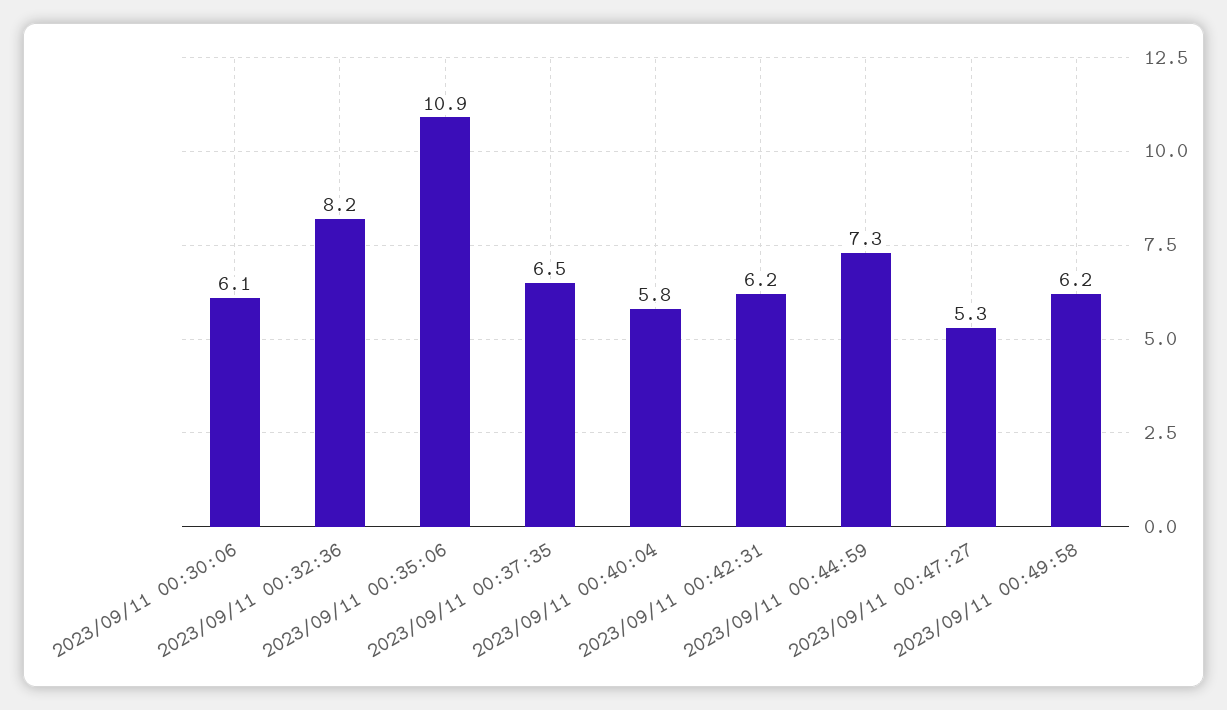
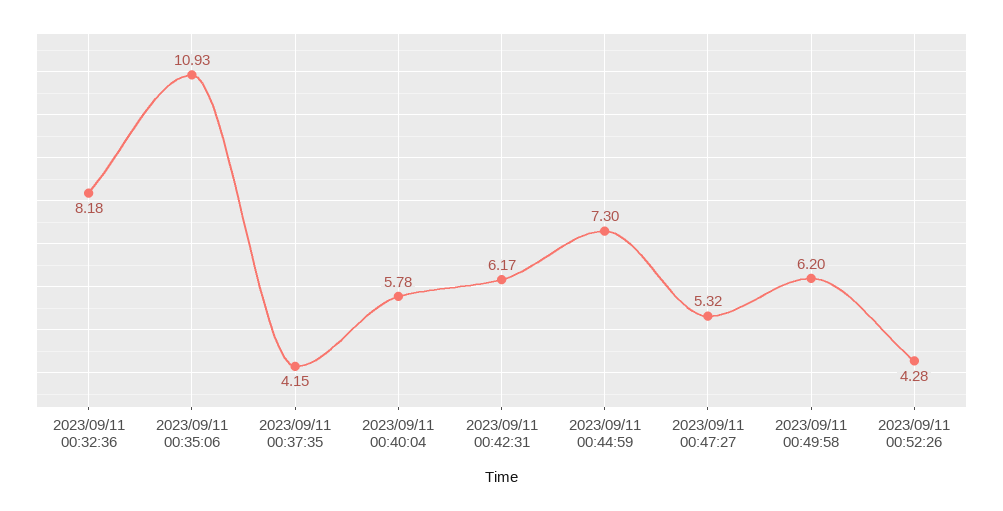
2023/09/11 00:30:06: 6.1 -> none
2023/09/11 00:37:35: 6.5 -> 4.15
2023/09/11 00:52:26: none -> 4.28

